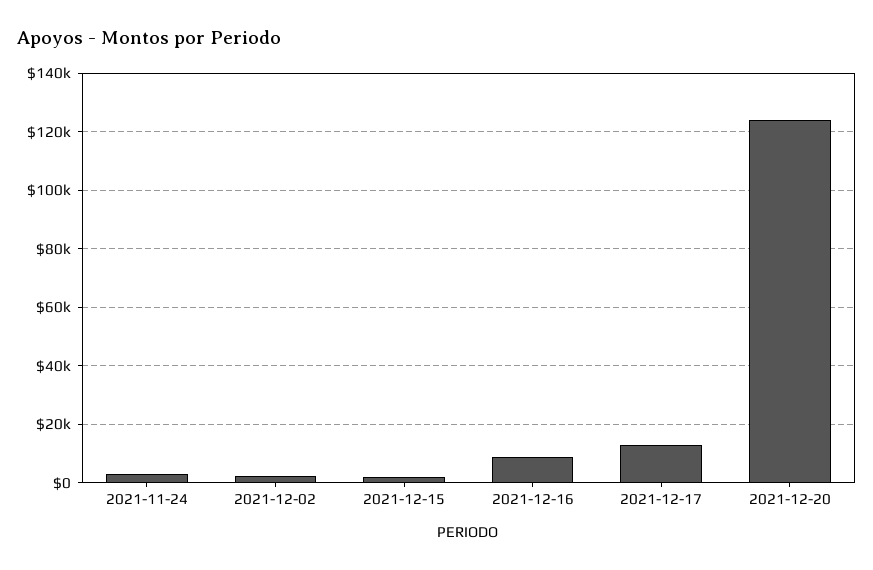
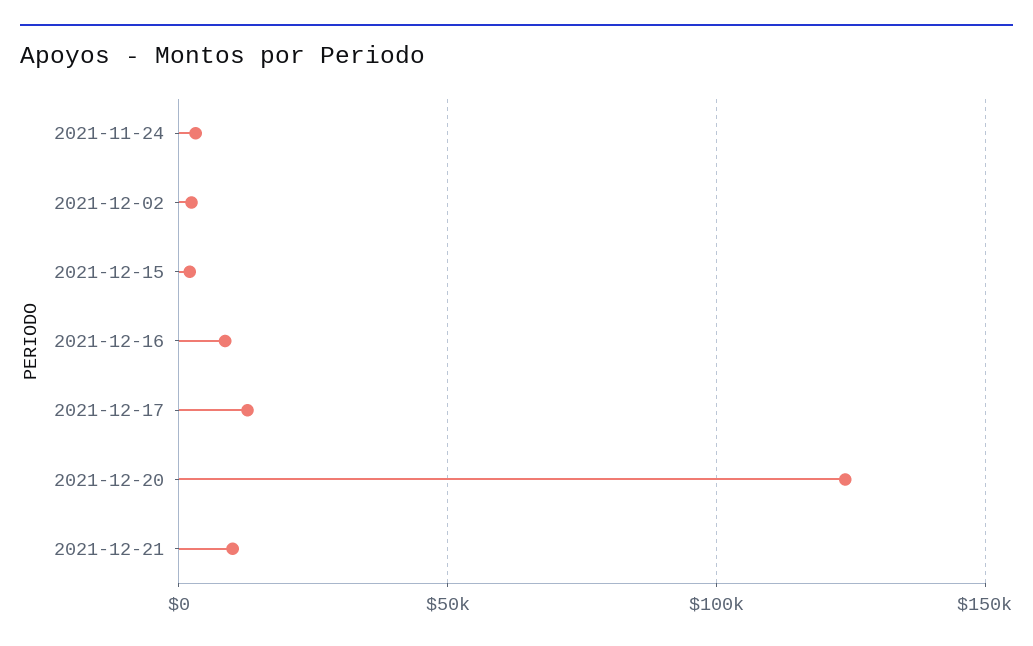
2021-12-21: none -> 10000

